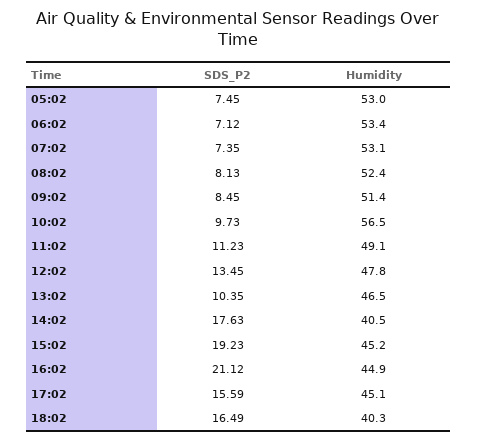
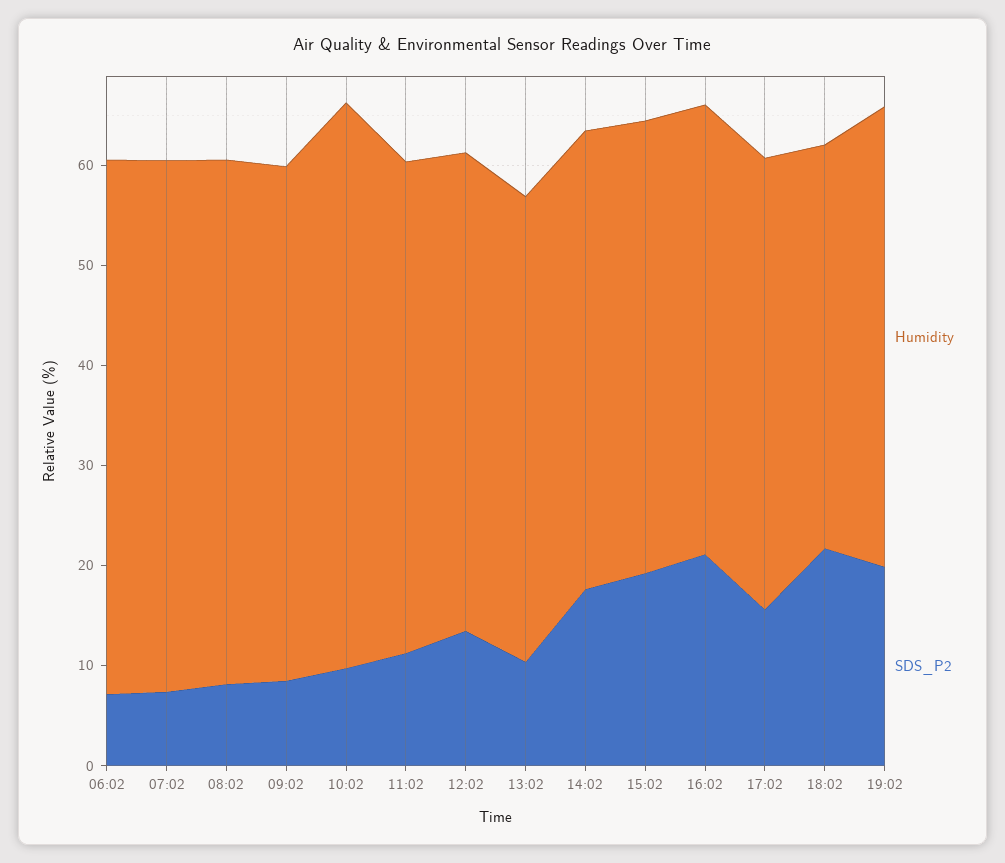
SDS_P2, 05:02: 7.45 -> none
Humidity, 05:02: 53 -> none
Humidity, 14:02: 40.5 -> 46
SDS_P2, 18:02: 16.49 -> 22
Humidity, 19:02: none -> 46
SDS_P2, 19:02: none -> 20

